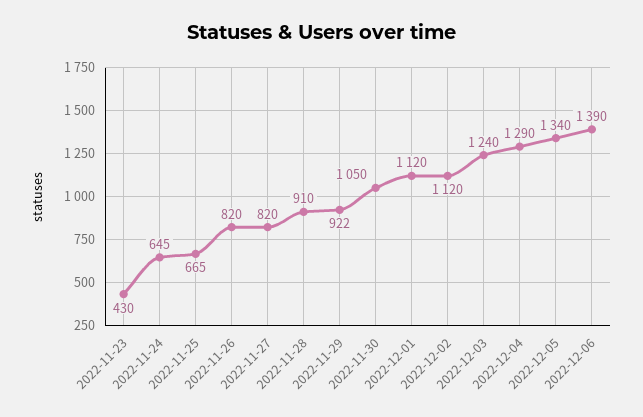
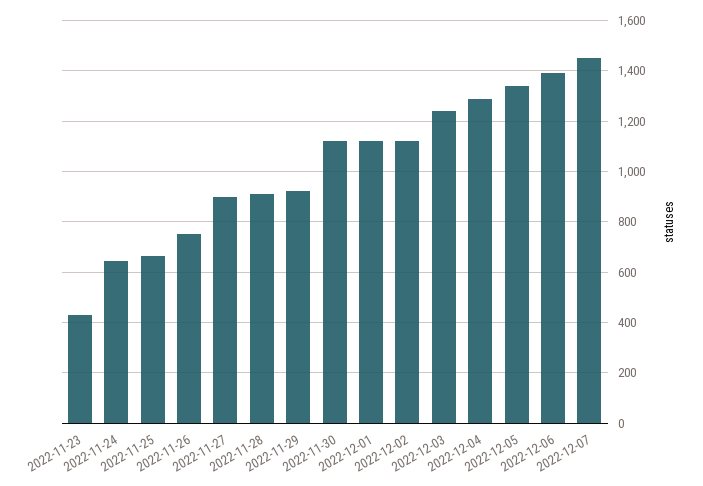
2022-11-26: 820 -> 750
2022-11-27: 820 -> 900
2022-11-30: 1050 -> 1125
2022-12-07: none -> 1450

